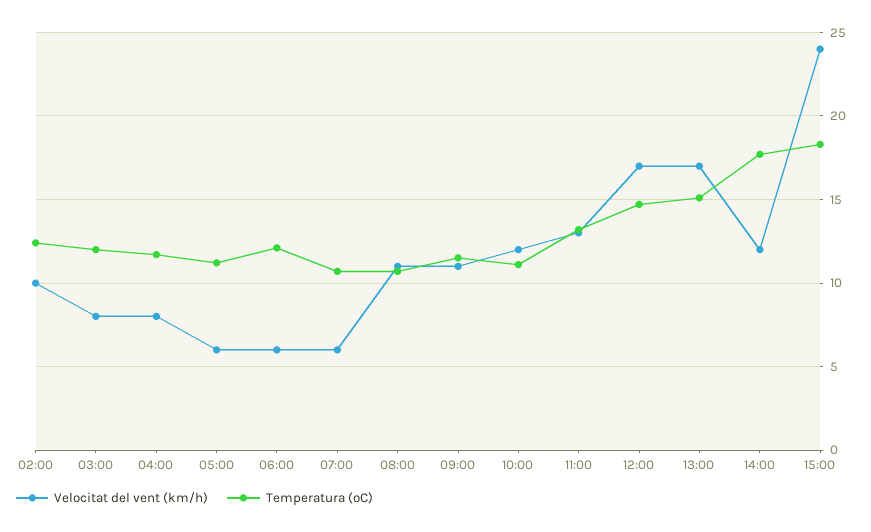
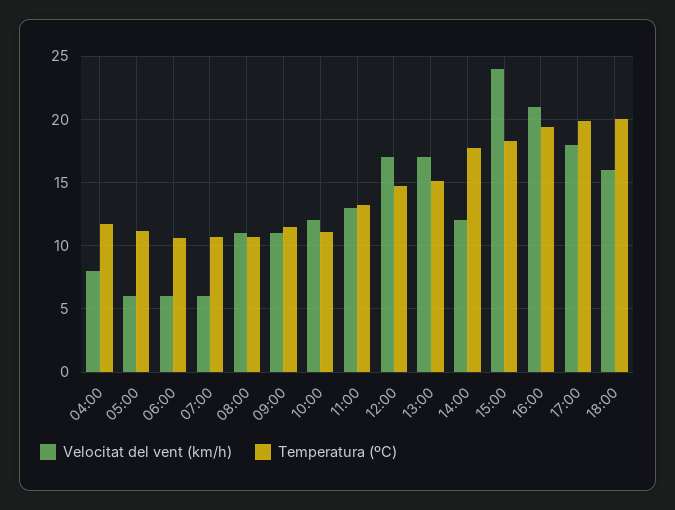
Velocitat del vent (km/h), 02:00: 10 -> none
Temperatura (ºC), 02:00: 12.5 -> none
Velocitat del vent (km/h), 03:00: 8 -> none
Temperatura (ºC), 03:00: 12 -> none
Temperatura (ºC), 06:00: 12 -> 10.5
Velocitat del vent (km/h), 16:00: none -> 21
Temperatura (ºC), 16:00: none -> 19.5
Velocitat del vent (km/h), 17:00: none -> 18
Temperatura (ºC), 17:00: none -> 20
Velocitat del vent (km/h), 18:00: none -> 16
Temperatura (ºC), 18:00: none -> 20

